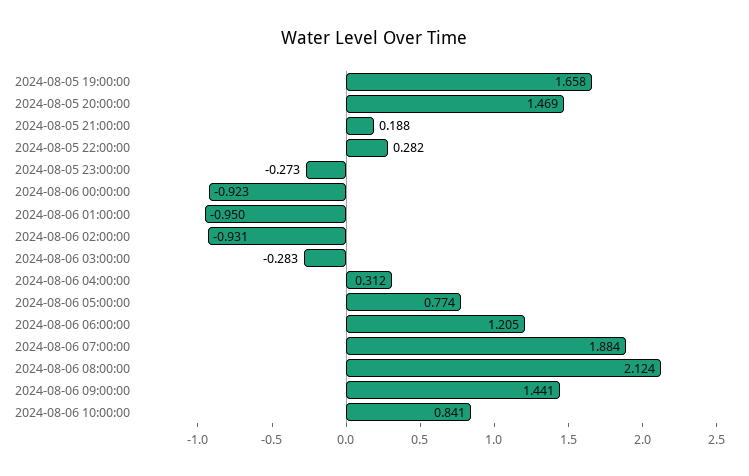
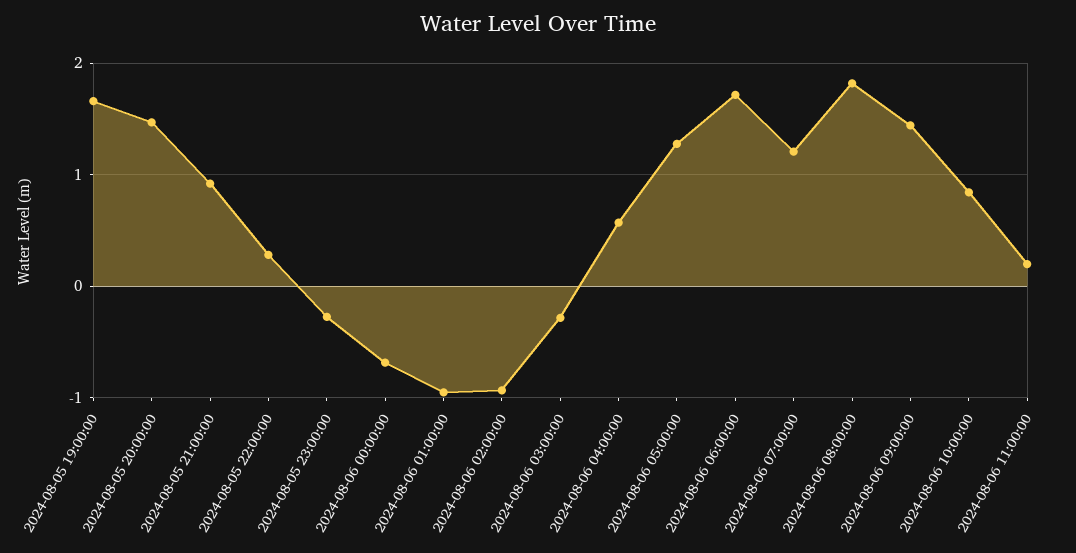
2024-08-05 21:00:00: 0.188 -> 0.9
2024-08-06 00:00:00: -0.923 -> -0.7
2024-08-06 04:00:00: 0.312 -> 0.6
2024-08-06 05:00:00: 0.774 -> 1.3
2024-08-06 06:00:00: 1.205 -> 1.7
2024-08-06 07:00:00: 1.884 -> 1.2
2024-08-06 08:00:00: 2.124 -> 1.8
2024-08-06 11:00:00: none -> 0.2

